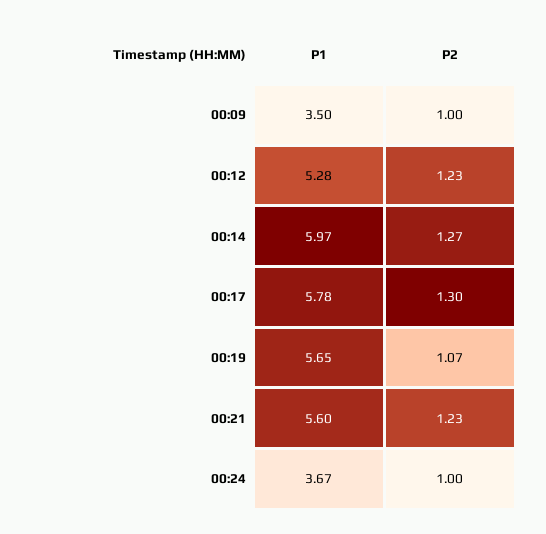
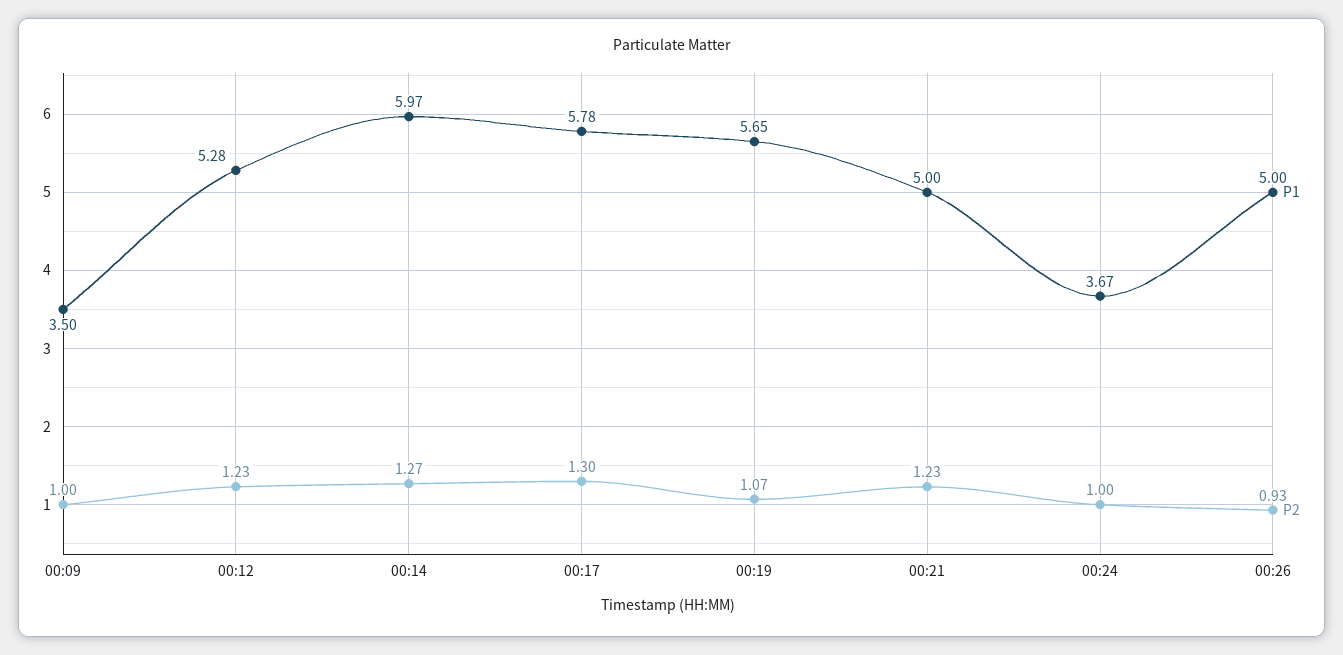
P1, 00:21: 5.6 -> 5
P1, 00:26: none -> 5
P2, 00:26: none -> 0.93

